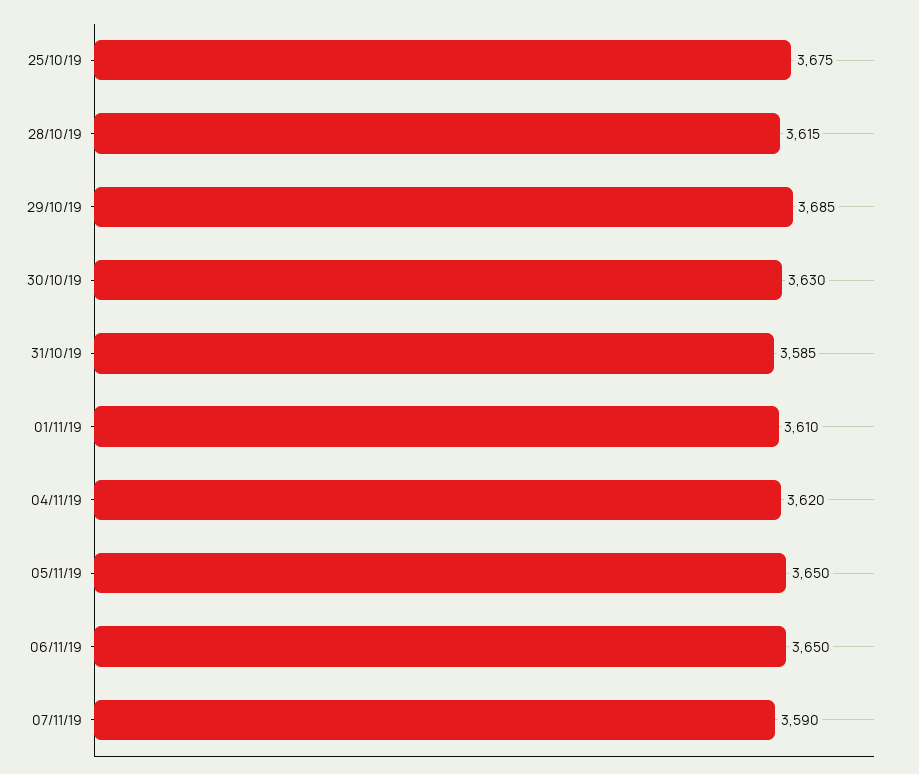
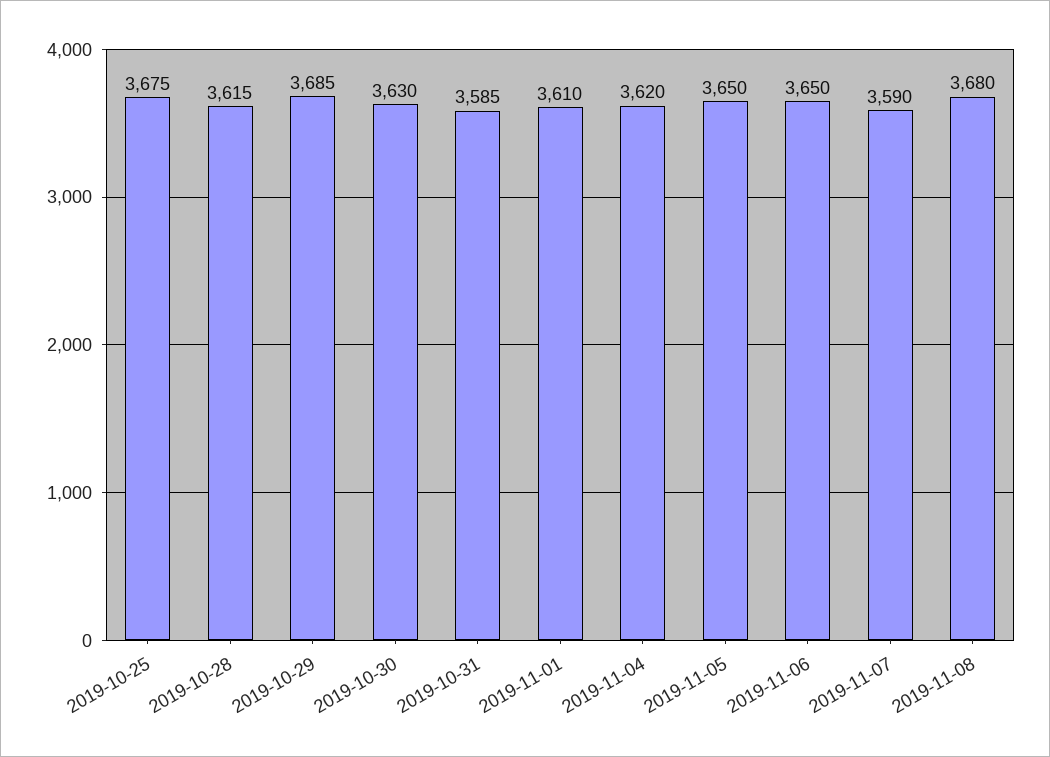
2019-11-08: none -> 3680

